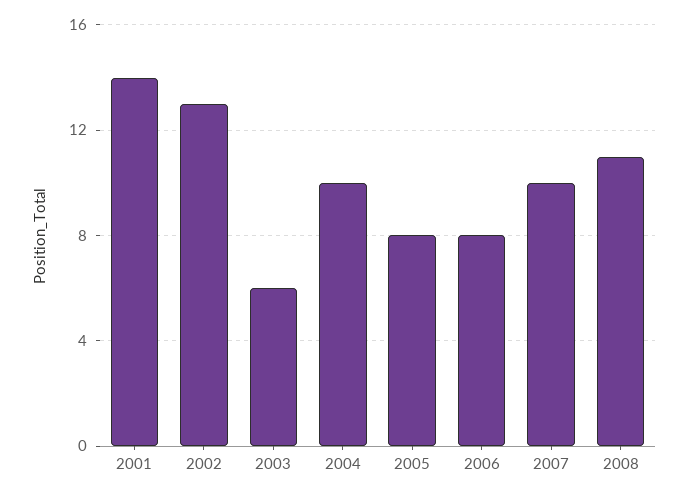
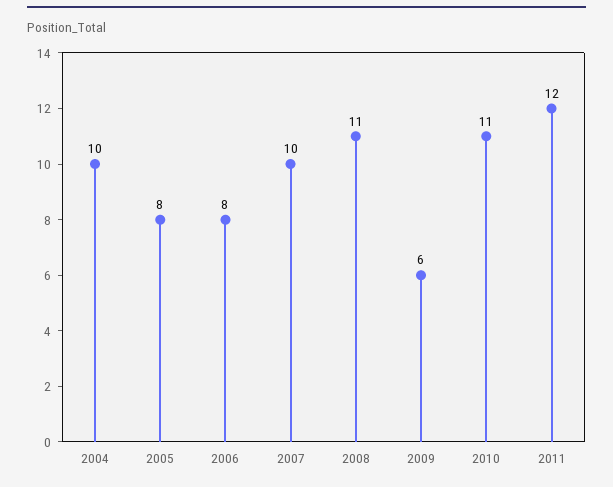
2001: 14 -> none
2002: 13 -> none
2003: 6 -> none
2009: none -> 6
2010: none -> 11
2011: none -> 12

